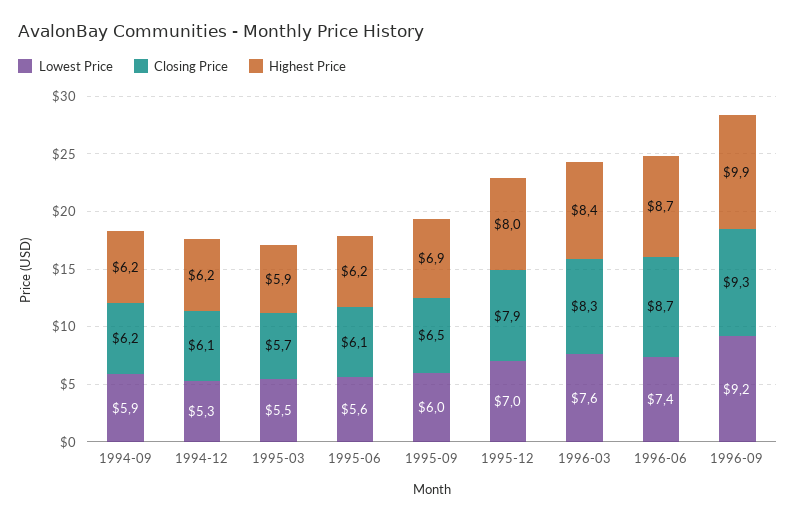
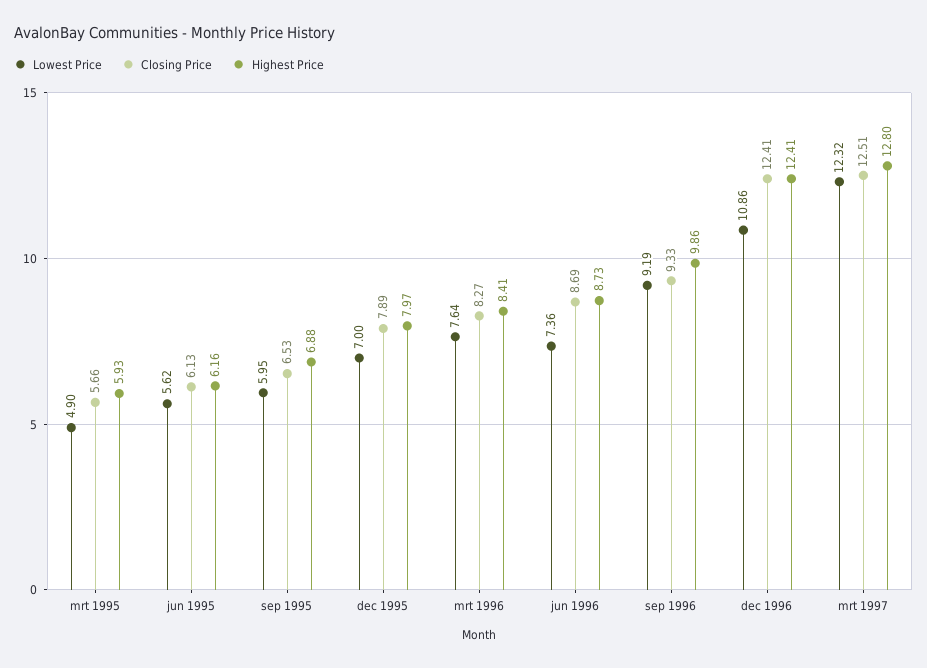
Lowest Price, 1994-09: 5.9 -> none
Closing Price, 1994-09: 6.2 -> none
Highest Price, 1994-09: 6.2 -> none
Lowest Price, 1994-12: 5.3 -> none
Closing Price, 1994-12: 6.1 -> none
Highest Price, 1994-12: 6.2 -> none
Lowest Price, 1995-03: 5.5 -> 4.9
Lowest Price, dec 1996: none -> 10.86
Closing Price, dec 1996: none -> 12.41
Highest Price, dec 1996: none -> 12.41
Lowest Price, mrt 1997: none -> 12.32
Closing Price, mrt 1997: none -> 12.51
Highest Price, mrt 1997: none -> 12.8

